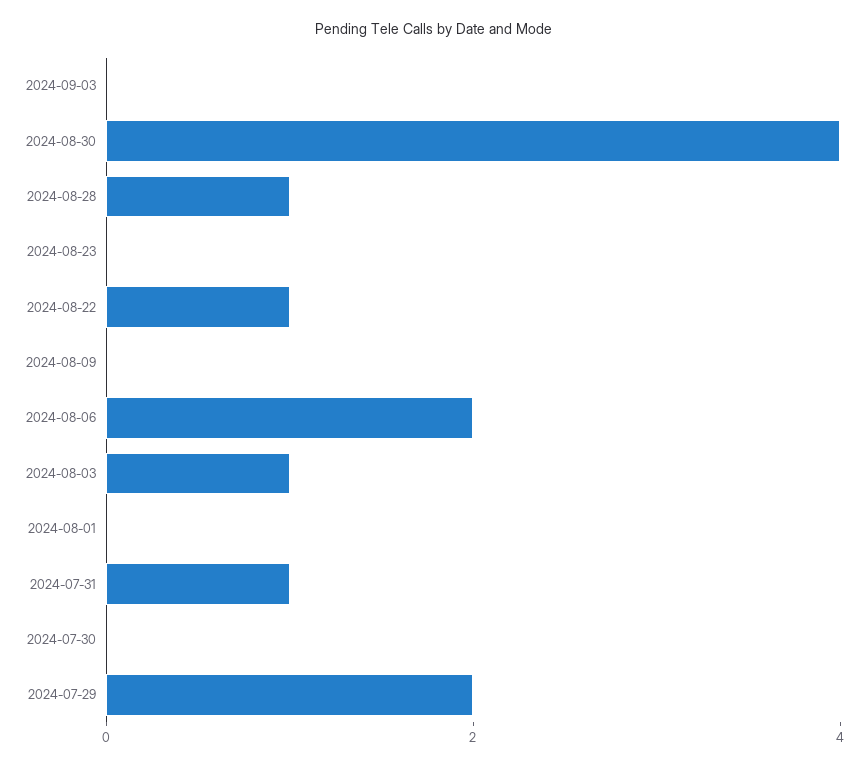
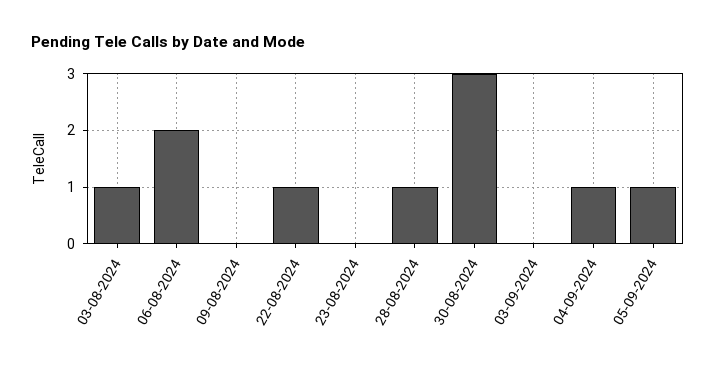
2024-08-30: 4 -> 3
2024-08-01: 0 -> none
2024-07-31: 1 -> none
2024-07-30: 0 -> none
2024-07-29: 2 -> none
04-09-2024: none -> 1
05-09-2024: none -> 1

